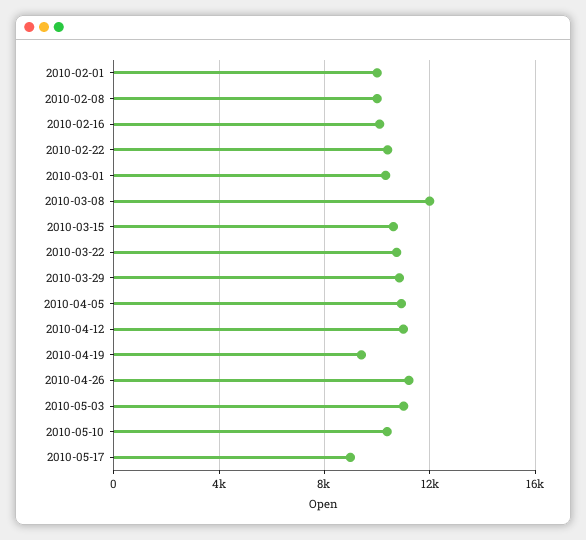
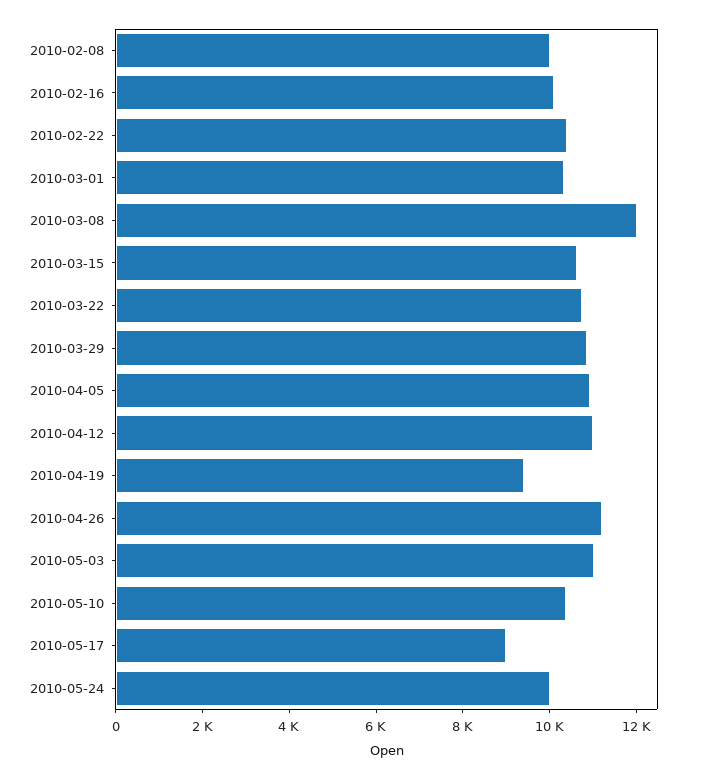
2010-02-01: 10000 -> none
2010-05-24: none -> 10000

